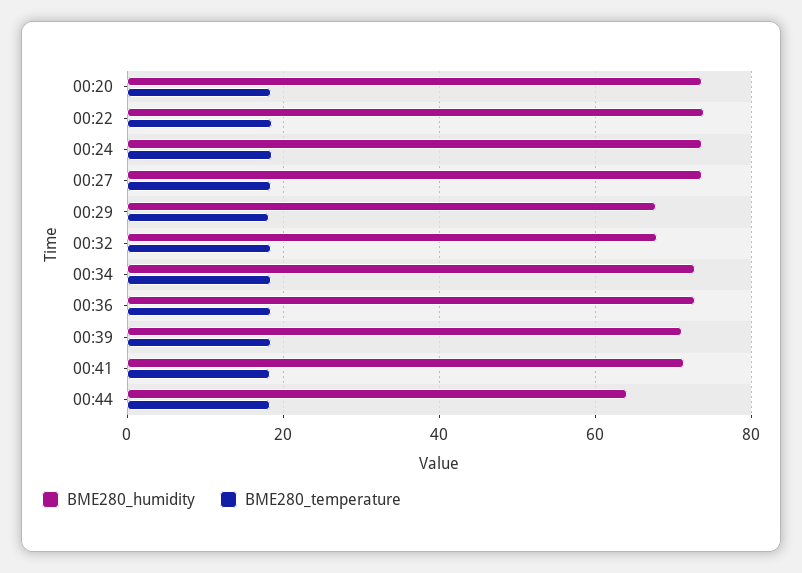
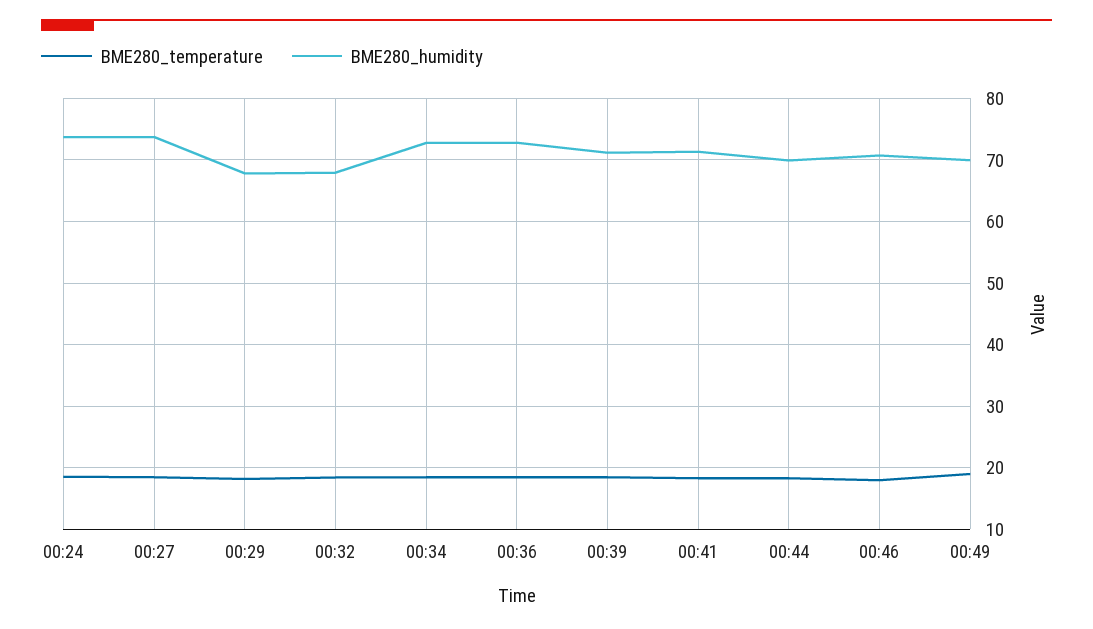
BME280_humidity, 00:20: 74 -> none
BME280_temperature, 00:20: 18 -> none
BME280_humidity, 00:22: 74 -> none
BME280_temperature, 00:22: 18 -> none
BME280_humidity, 00:44: 64 -> 70
BME280_temperature, 00:46: none -> 18
BME280_humidity, 00:46: none -> 71
BME280_temperature, 00:49: none -> 19
BME280_humidity, 00:49: none -> 70

